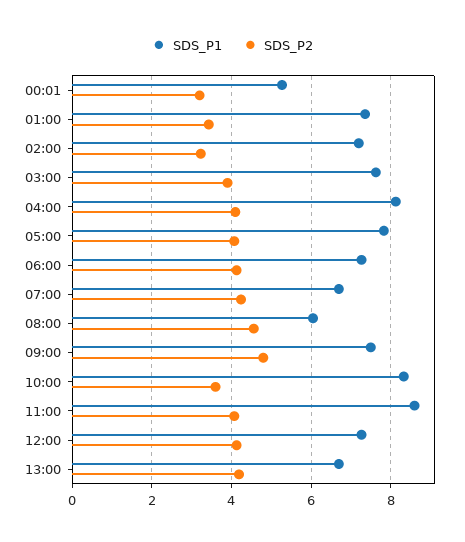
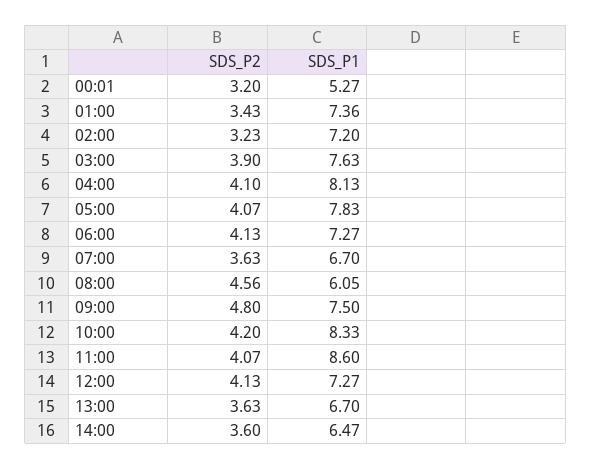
SDS_P2, 07:00: 4.2 -> 3.63
SDS_P2, 10:00: 3.6 -> 4.2
SDS_P2, 13:00: 4.2 -> 3.63
SDS_P2, 14:00: none -> 3.6
SDS_P1, 14:00: none -> 6.47

